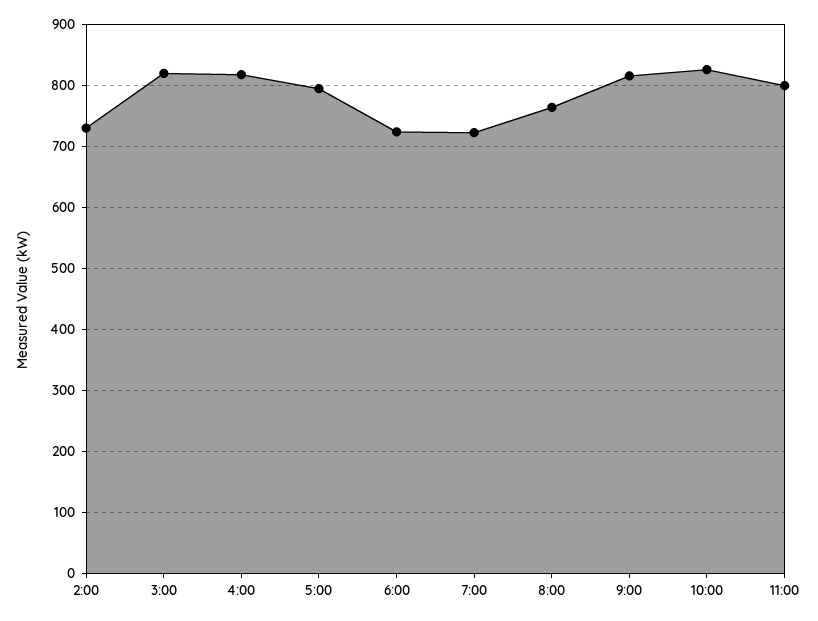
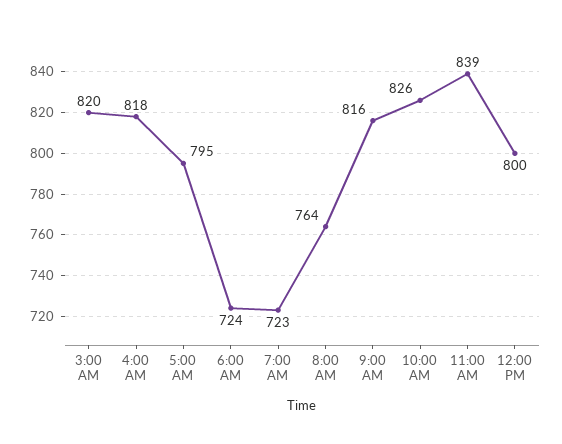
2:00: 730 -> none
11:00: 800 -> 839
12:00 PM: none -> 800

